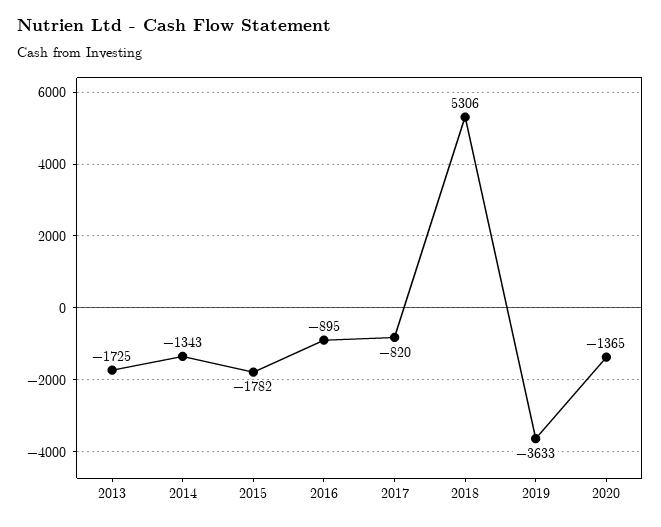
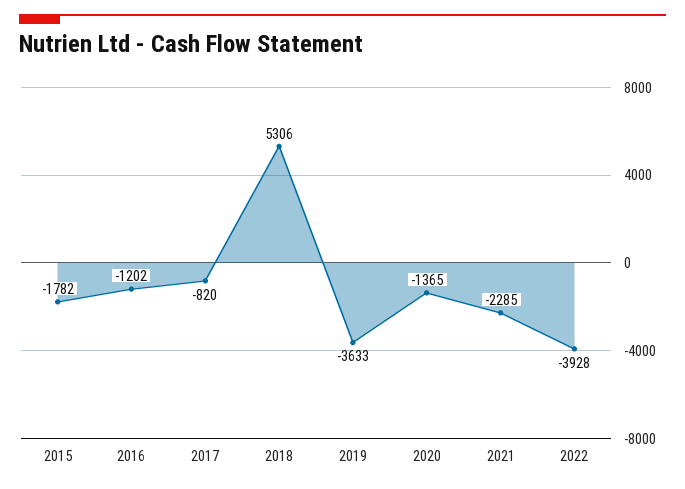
2013: -1725 -> none
2014: -1343 -> none
2016: -895 -> -1202
2021: none -> -2285
2022: none -> -3928

